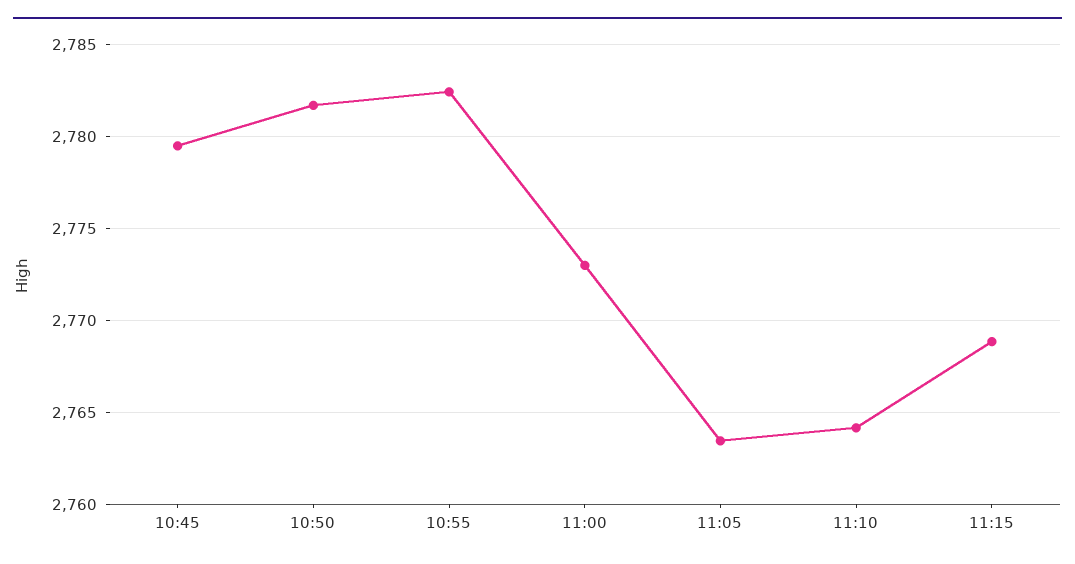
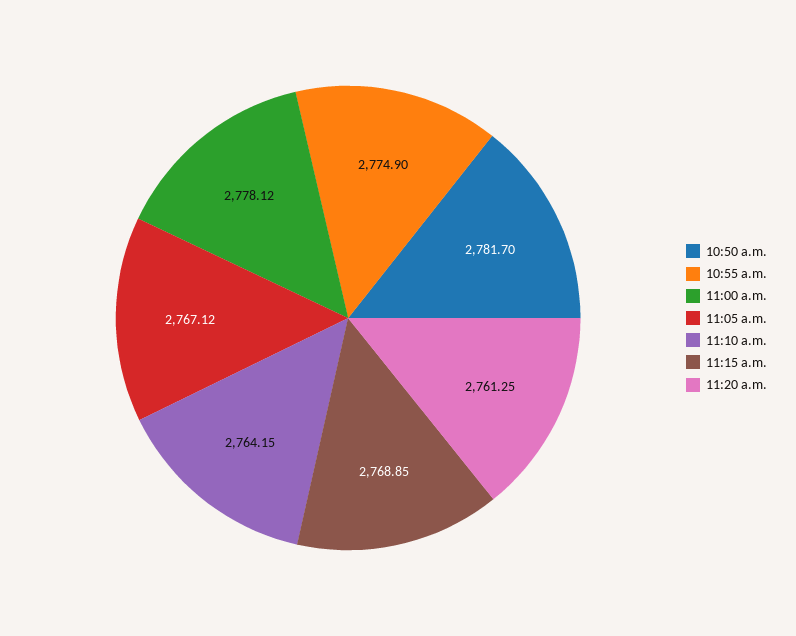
10:45: 2779.5 -> none
10:55: 2782.5 -> 2774.9
11:00: 2773 -> 2778.12
11:05: 2763.5 -> 2767.12
11:20 a.m.: none -> 2761.25

